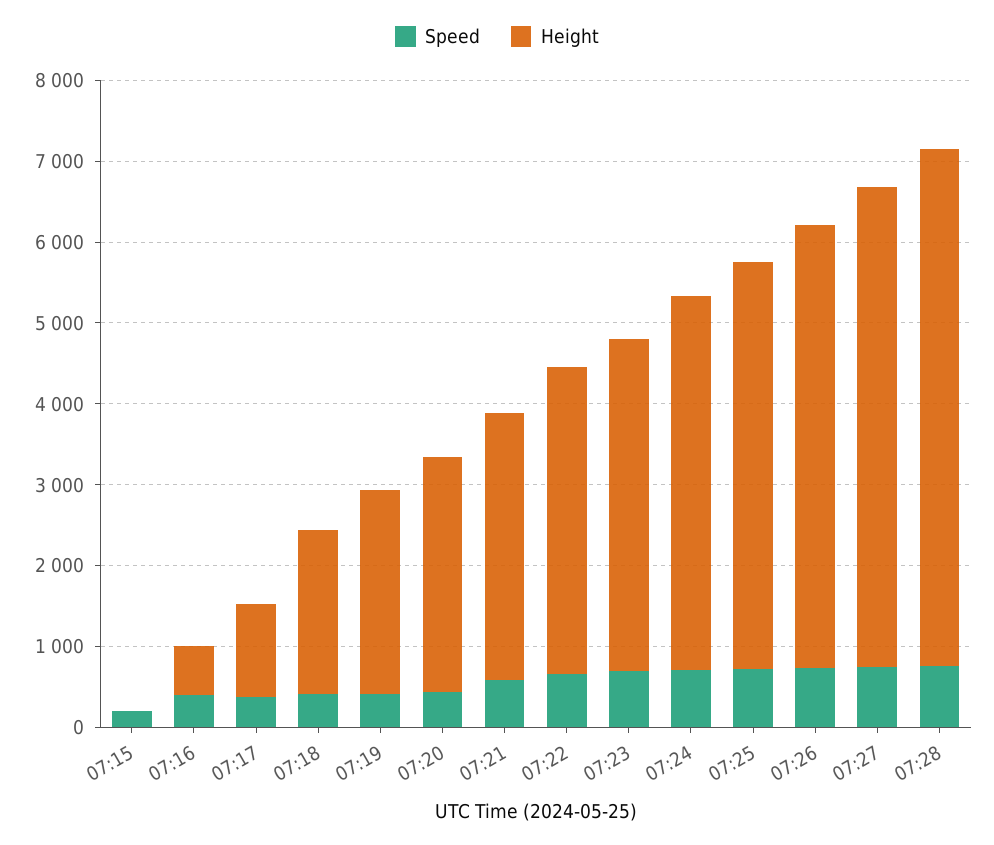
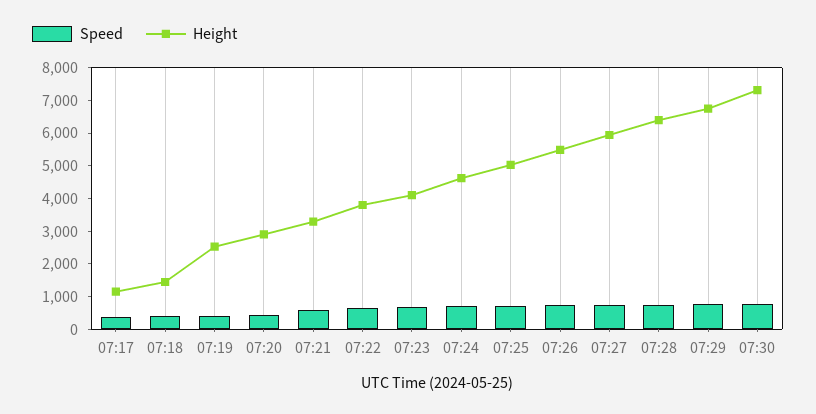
Speed, 07:15: 200 -> none
Height, 07:15: 0 -> none
Speed, 07:16: 400 -> none
Height, 07:16: 600 -> none
Height, 07:18: 2000 -> 1500
Speed, 07:29: none -> 750
Height, 07:29: none -> 6750
Speed, 07:30: none -> 750
Height, 07:30: none -> 7250

